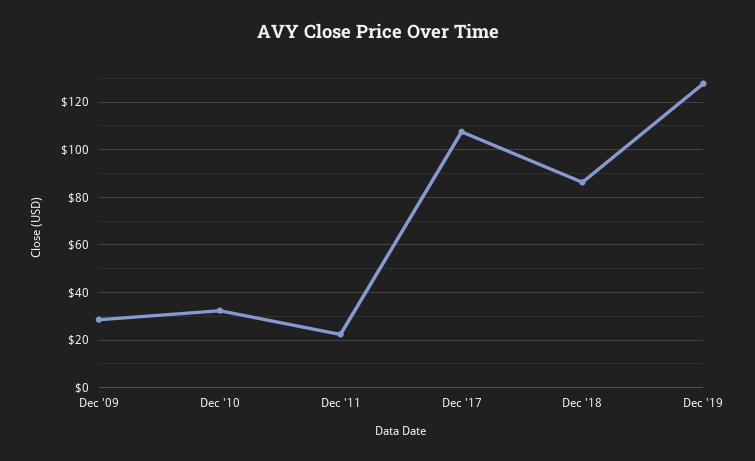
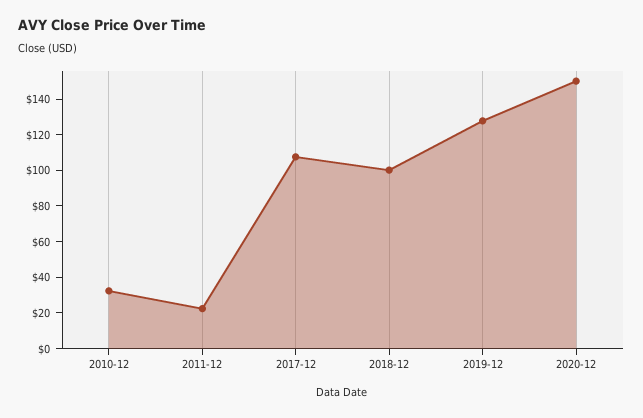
Dec '09: 30 -> none
Dec '18: 85 -> 100
2020-12: none -> 150

